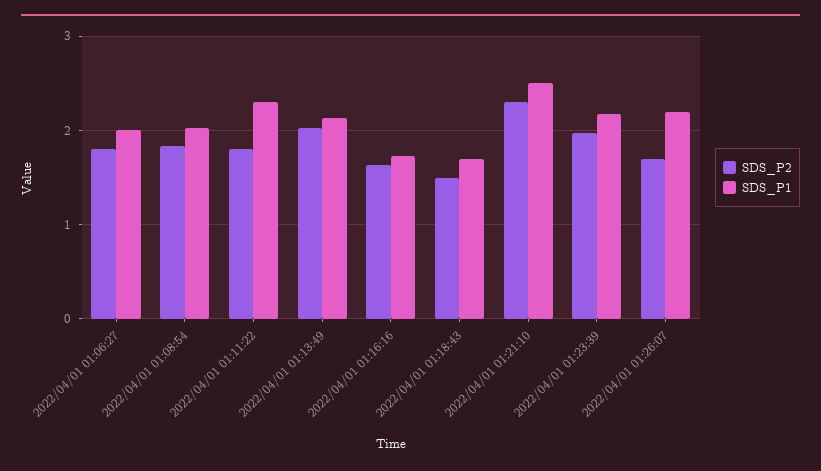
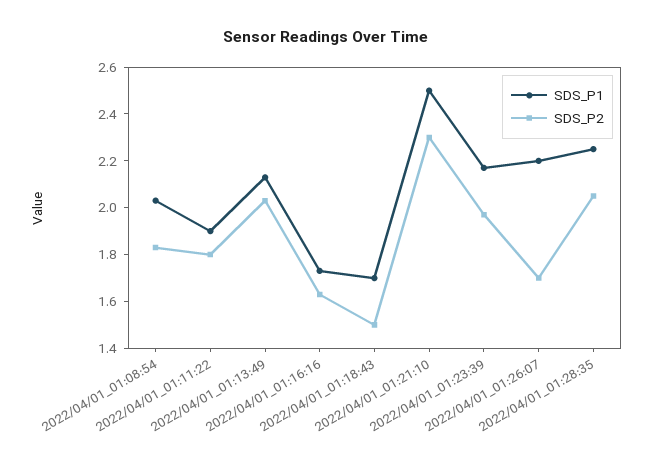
SDS_P2, 2022/04/01 01:06:27: 1.8 -> none
SDS_P1, 2022/04/01 01:06:27: 2 -> none
SDS_P1, 2022/04/01 01:11:22: 2.3 -> 1.9
SDS_P1, 2022/04/01_01:28:35: none -> 2.25
SDS_P2, 2022/04/01_01:28:35: none -> 2.05

